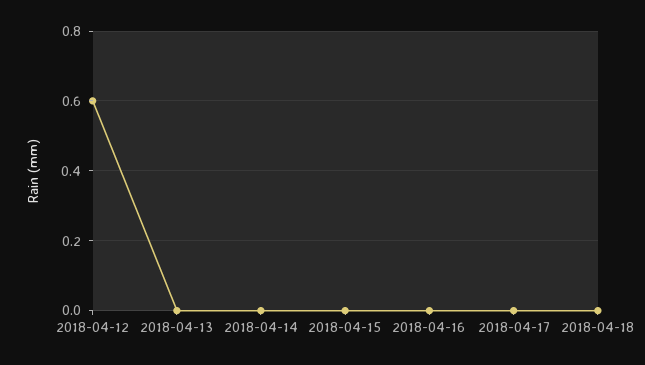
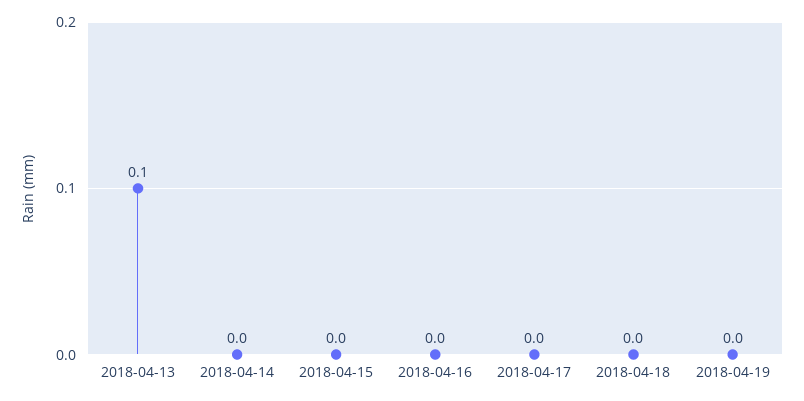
2018-04-12: 0.6 -> none
2018-04-13: 0 -> 0.1
2018-04-19: none -> 0

